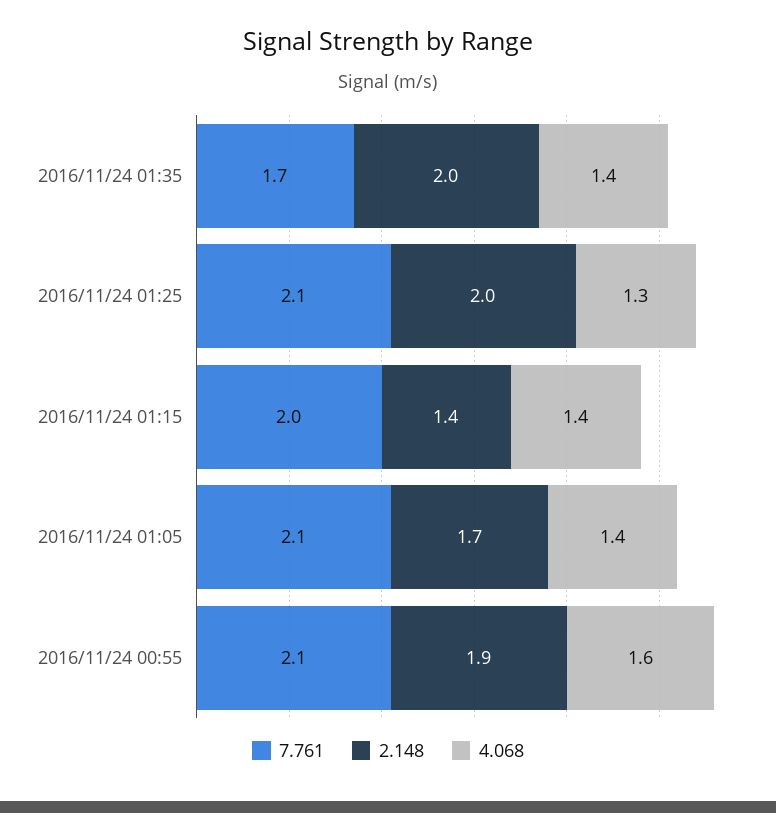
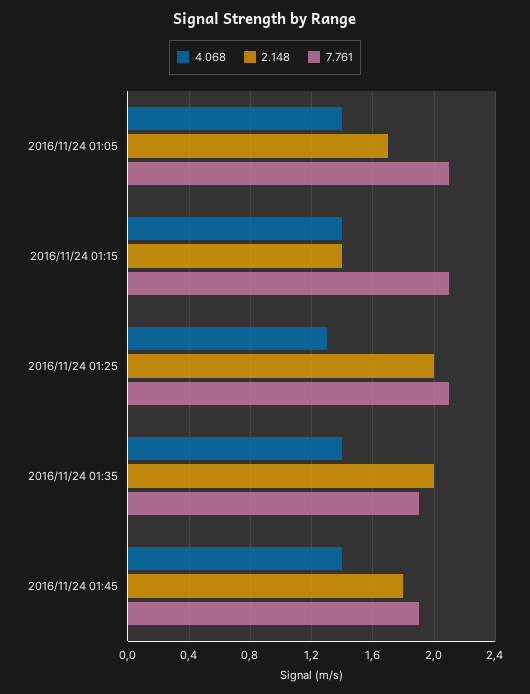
7.761, 2016/11/24 01:35: 1.7 -> 1.9
7.761, 2016/11/24 01:15: 2 -> 2.1
7.761, 2016/11/24 00:55: 2.1 -> none
2.148, 2016/11/24 00:55: 1.9 -> none
4.068, 2016/11/24 00:55: 1.6 -> none
4.068, 2016/11/24 01:45: none -> 1.4
2.148, 2016/11/24 01:45: none -> 1.8
7.761, 2016/11/24 01:45: none -> 1.9

